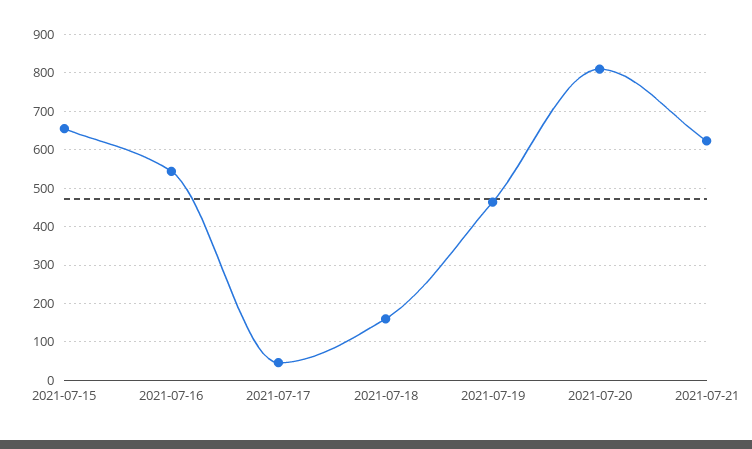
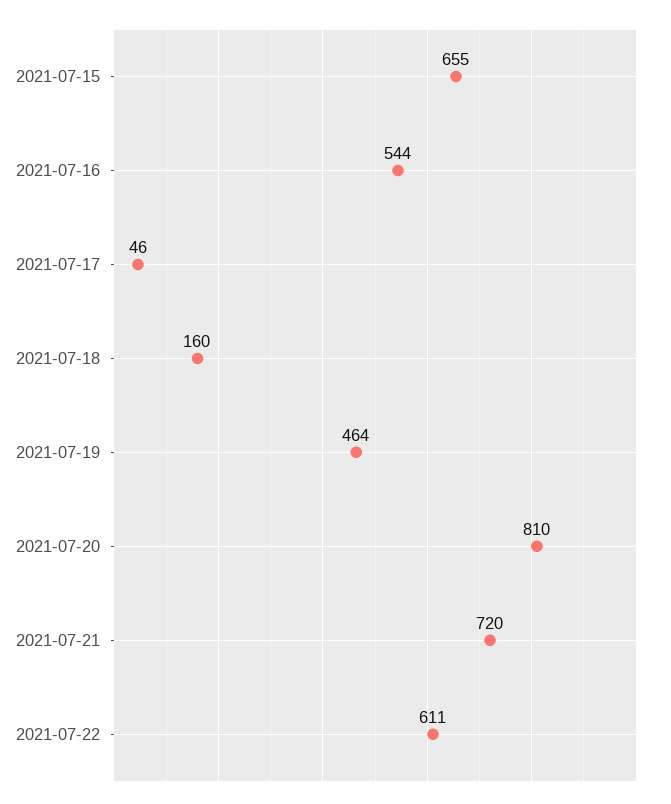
2021-07-21: 620 -> 720
2021-07-22: none -> 611

